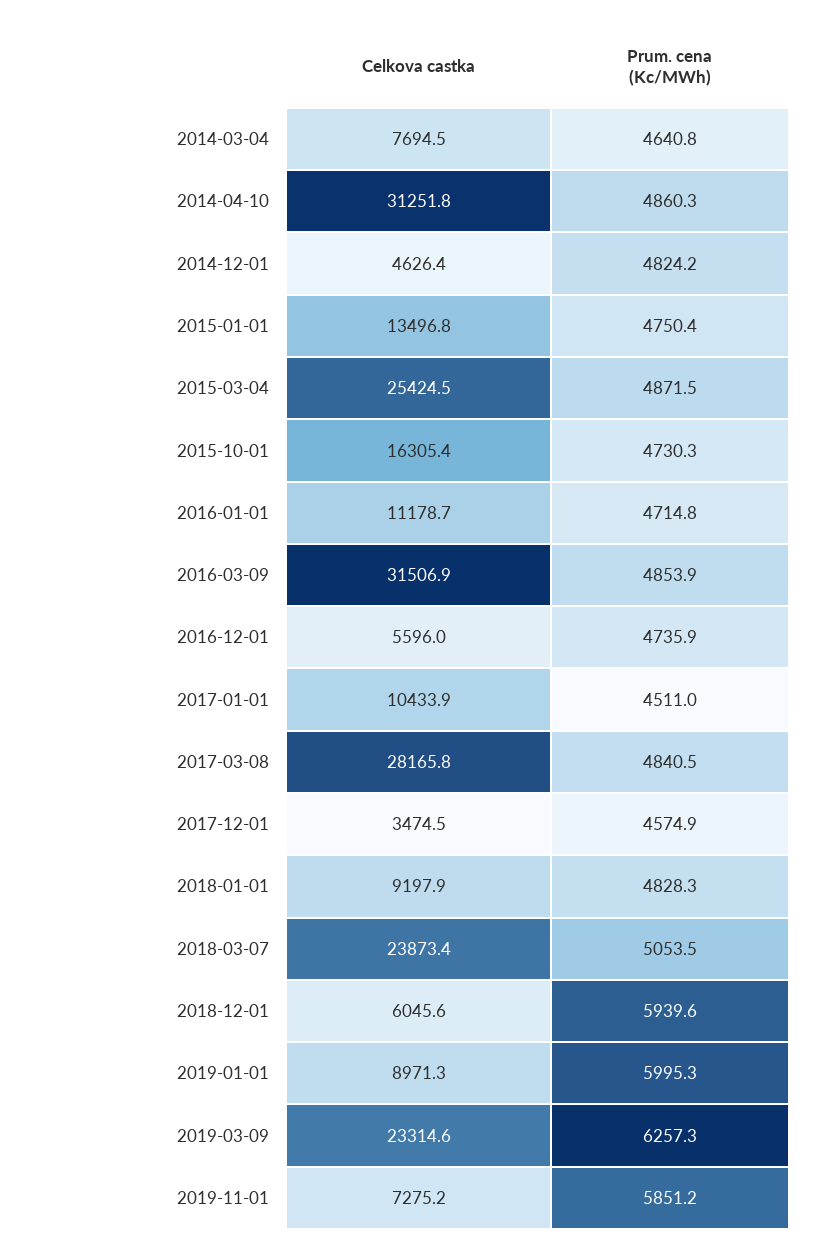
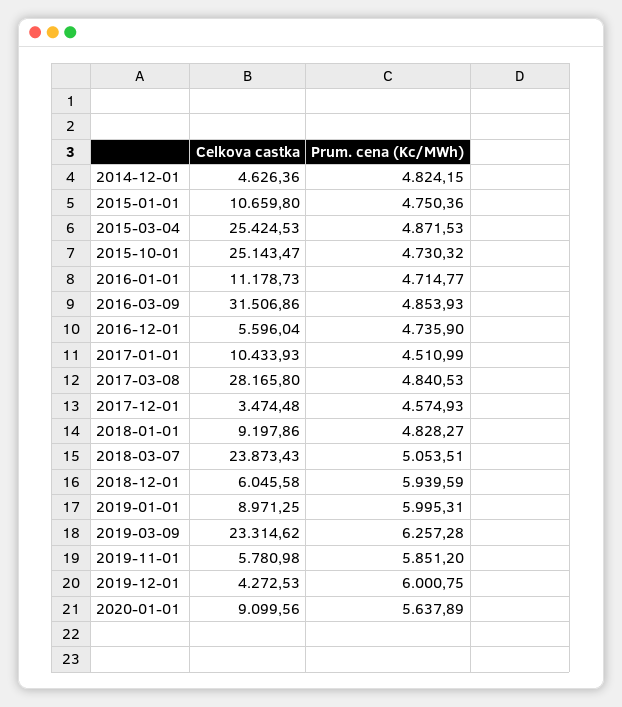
Celkova castka, 2014-03-04: 7694.5 -> none
Prum. cena (Kc/MWh), 2014-03-04: 4640.8 -> none
Celkova castka, 2014-04-10: 31251.8 -> none
Prum. cena (Kc/MWh), 2014-04-10: 4860.3 -> none
Celkova castka, 2015-01-01: 13496.8 -> 10659.8
Celkova castka, 2015-10-01: 16305.4 -> 25143.47
Celkova castka, 2019-11-01: 7275.2 -> 5780.98
Celkova castka, 2019-12-01: none -> 4272.53
Prum. cena (Kc/MWh), 2019-12-01: none -> 6000.75
Celkova castka, 2020-01-01: none -> 9099.56
Prum. cena (Kc/MWh), 2020-01-01: none -> 5637.89

